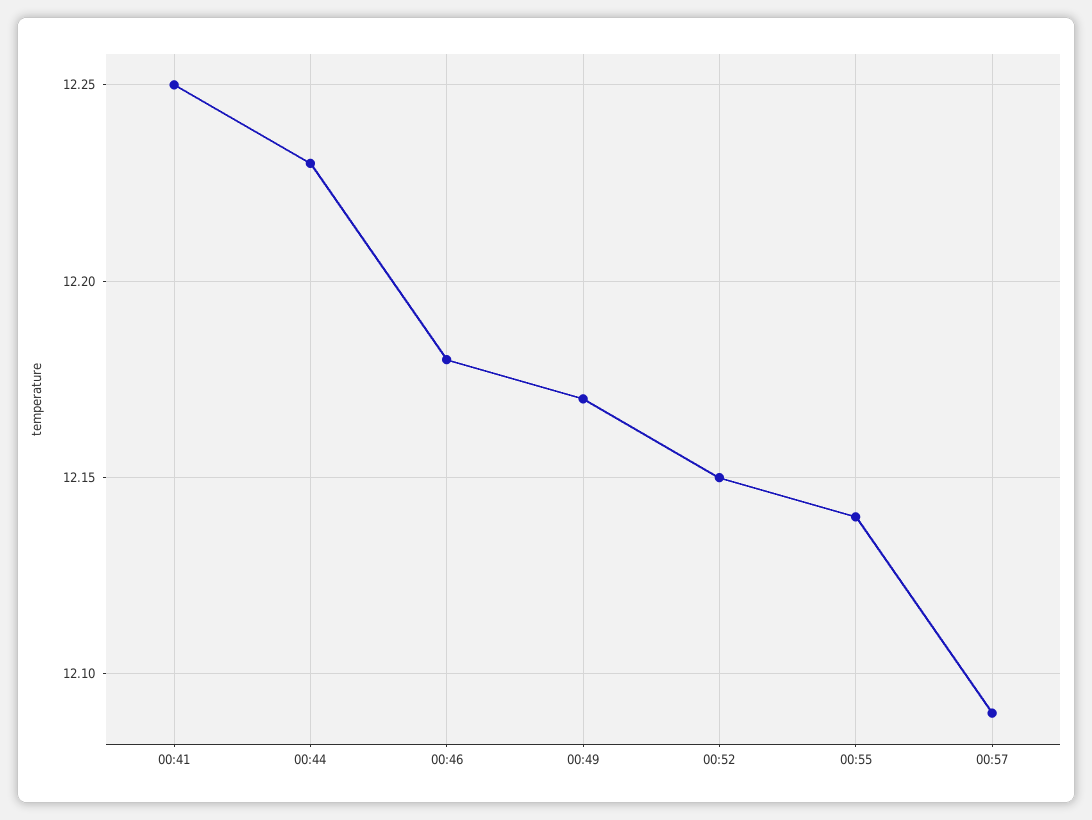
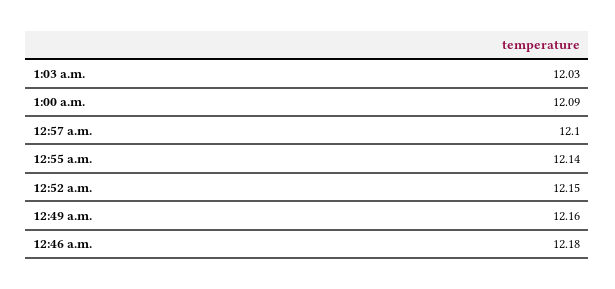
00:41: 12.25 -> none
00:44: 12.23 -> none
00:49: 12.17 -> 12.16
00:57: 12.09 -> 12.1
1:03 a.m.: none -> 12.03
1:00 a.m.: none -> 12.09

